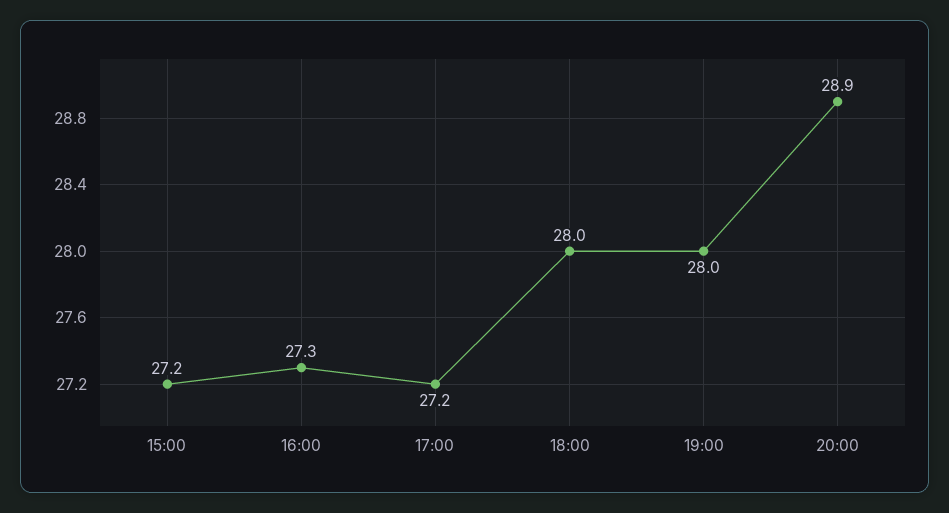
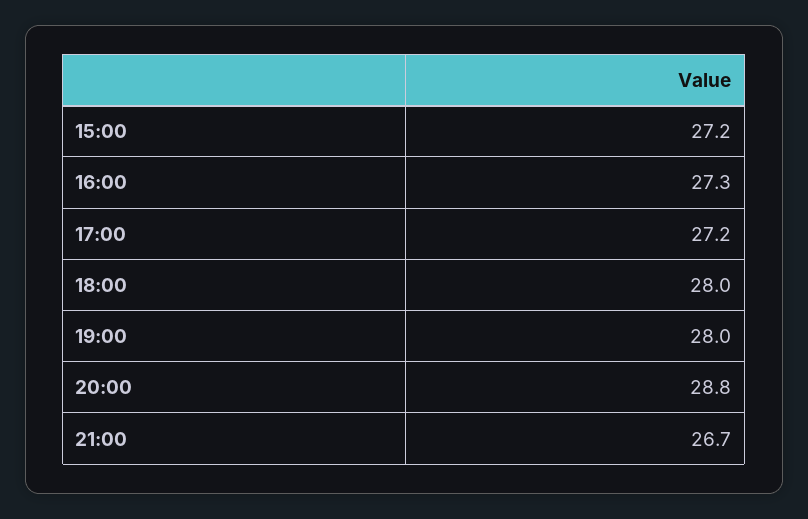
20:00: 28.9 -> 28.8
21:00: none -> 26.7

